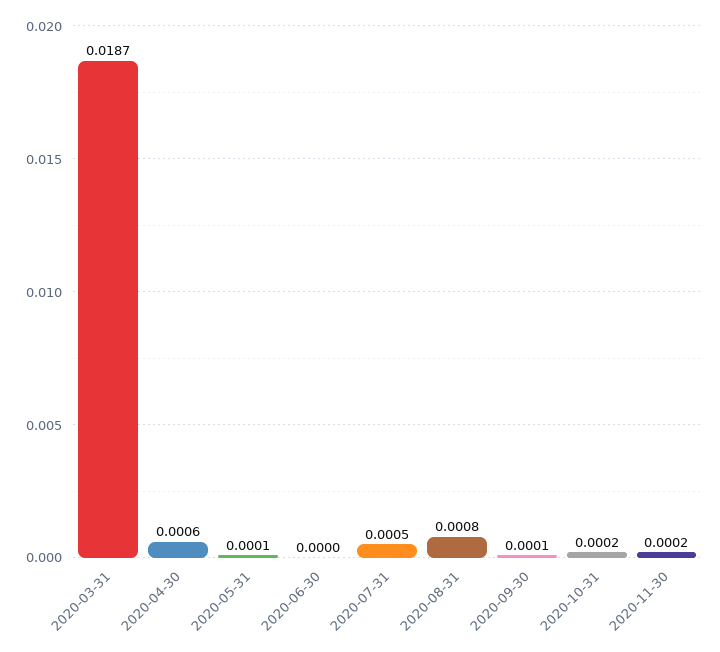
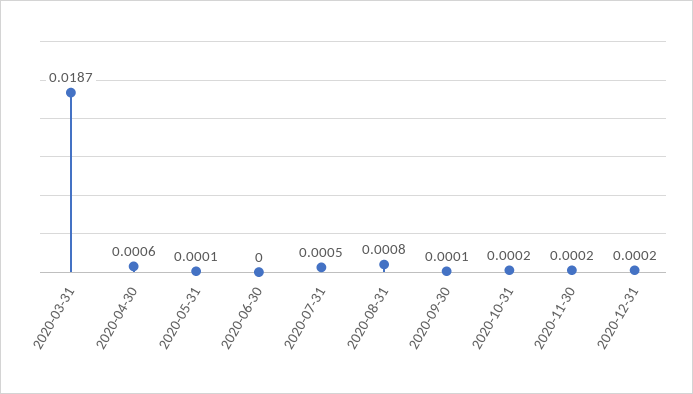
2020-12-31: none -> 0.0002

